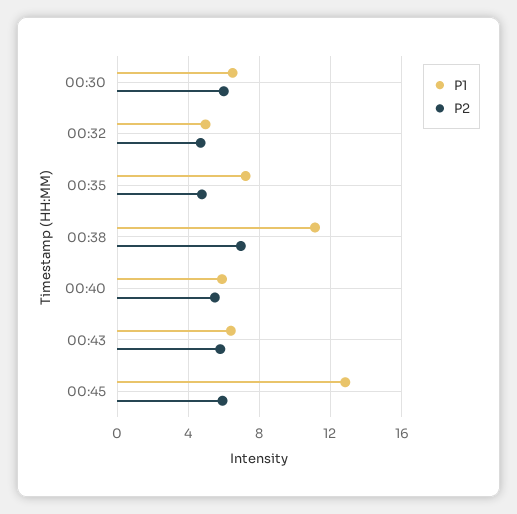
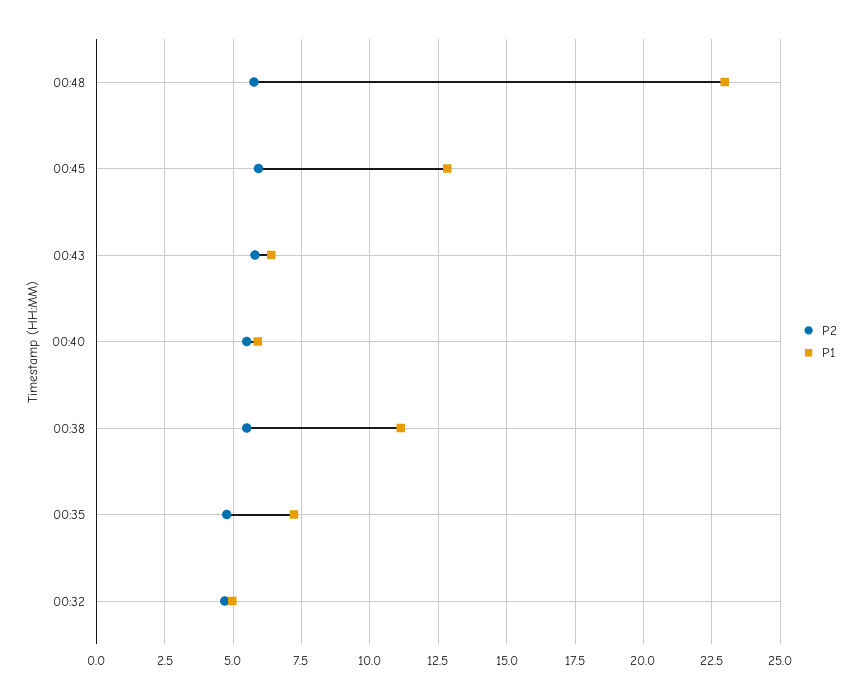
P1, 00:30: 6.5 -> none
P2, 00:30: 6 -> none
P2, 00:38: 7 -> 5.5
P2, 00:48: none -> 5.75
P1, 00:48: none -> 23

